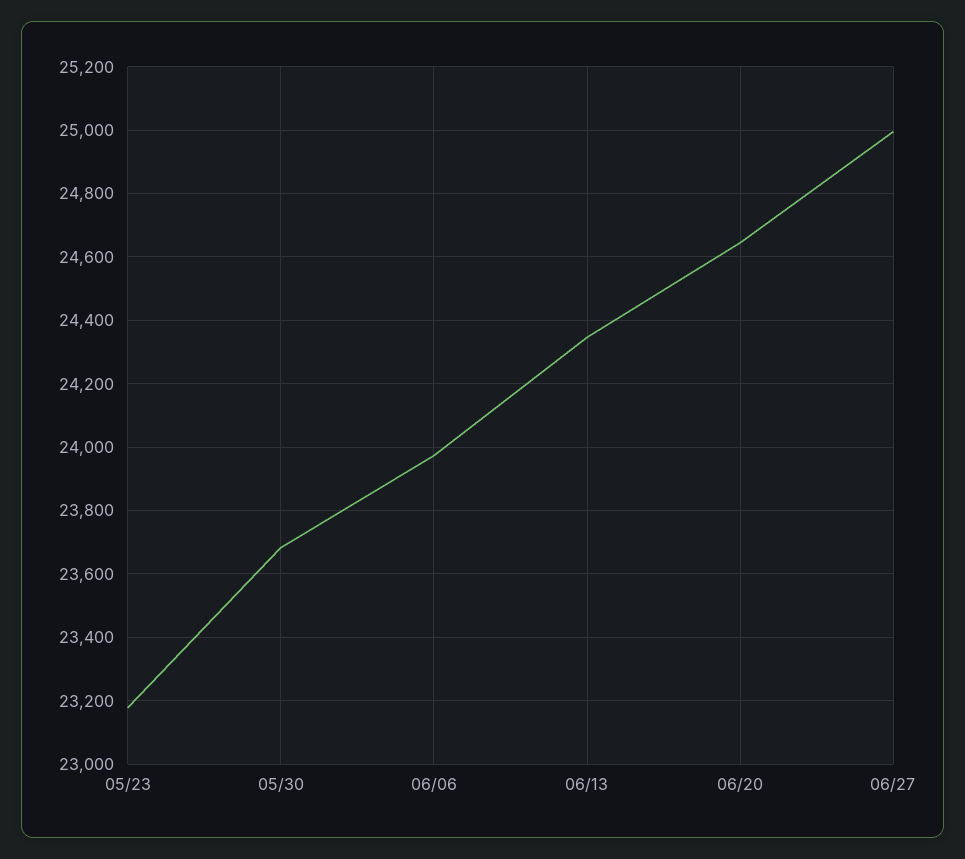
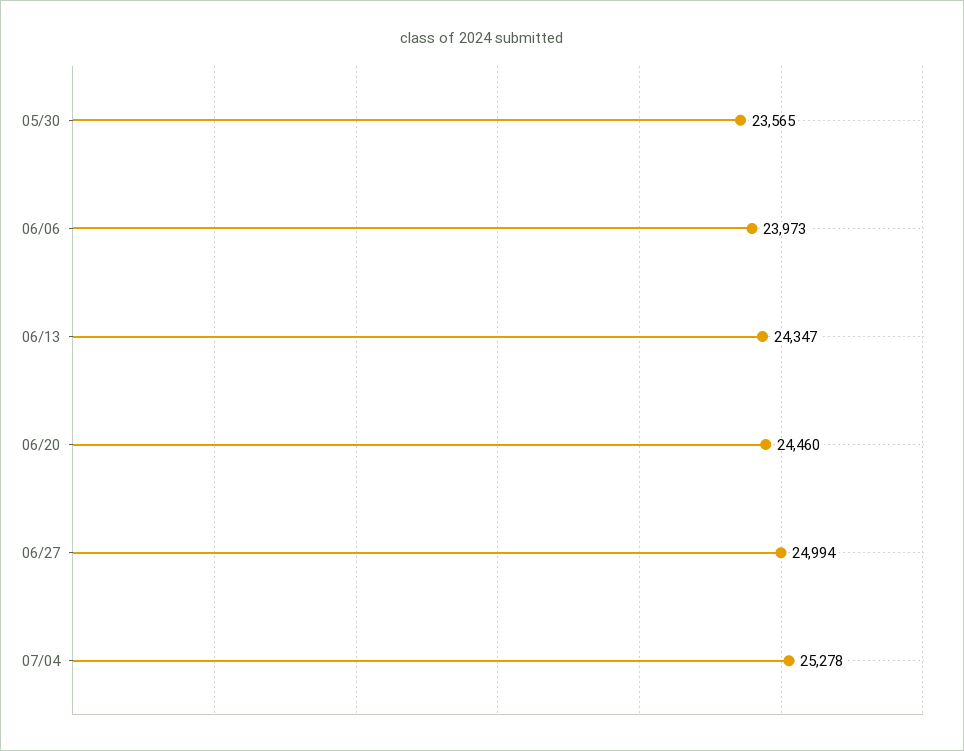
05/23: 23180 -> none
05/30: 23680 -> 23565
06/20: 24640 -> 24460
07/04: none -> 25278

